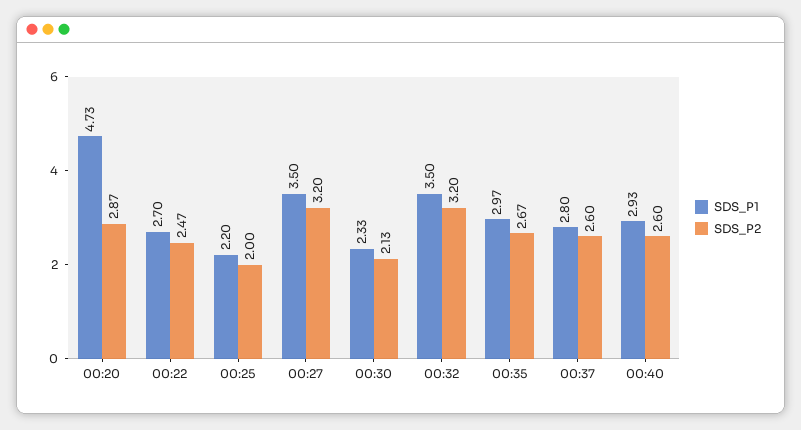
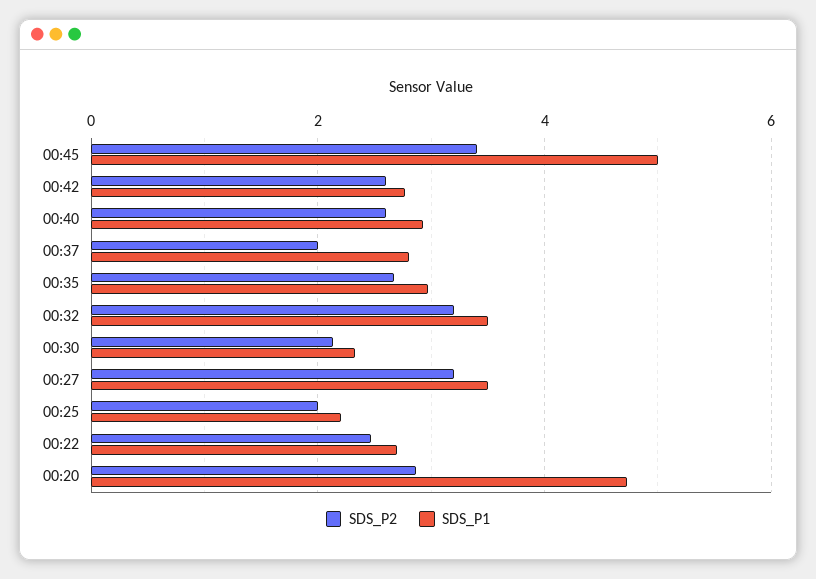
SDS_P2, 00:37: 2.6 -> 2
SDS_P2, 00:45: none -> 3.4
SDS_P1, 00:45: none -> 5
SDS_P2, 00:42: none -> 2.6
SDS_P1, 00:42: none -> 2.8

